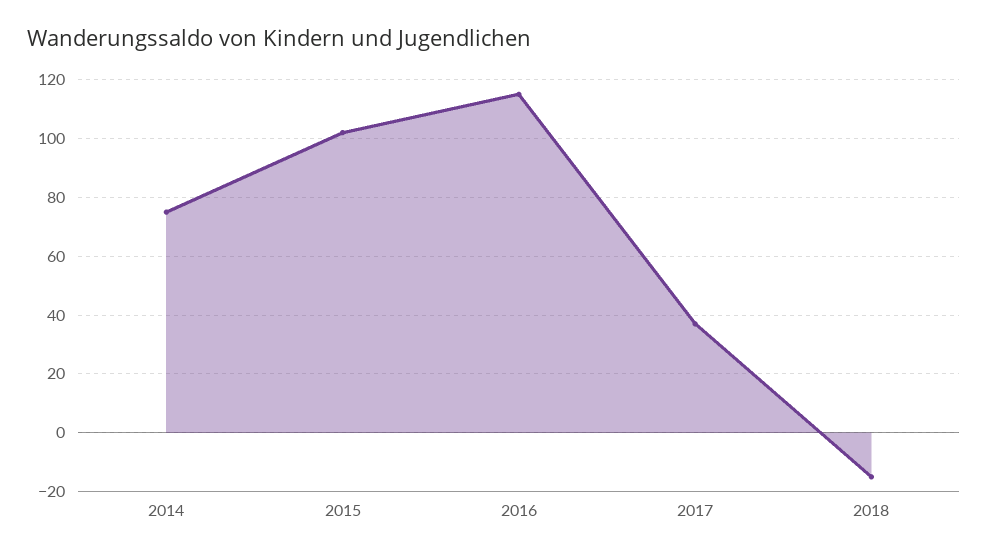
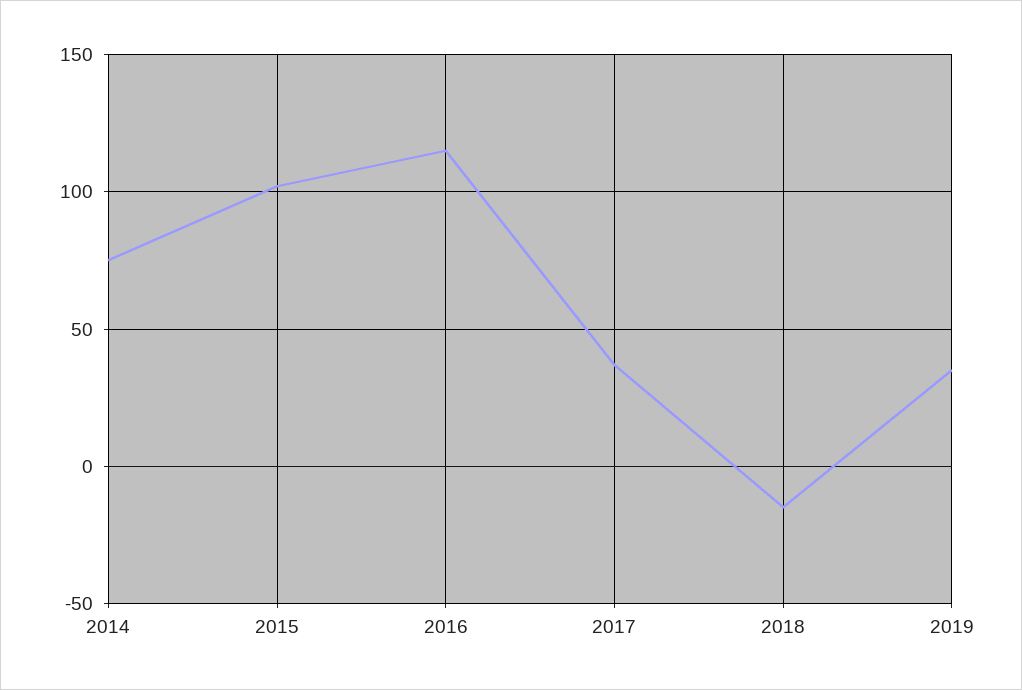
2019: none -> 35

